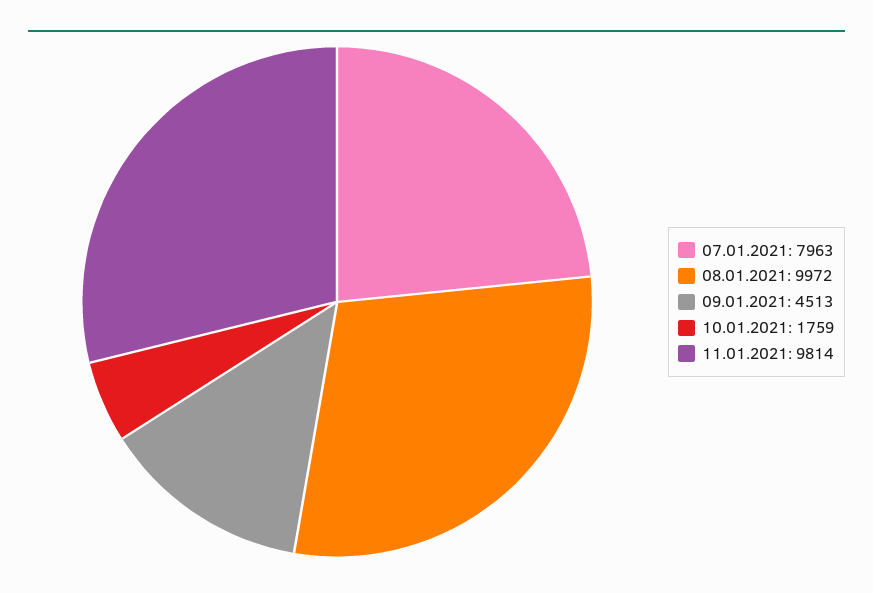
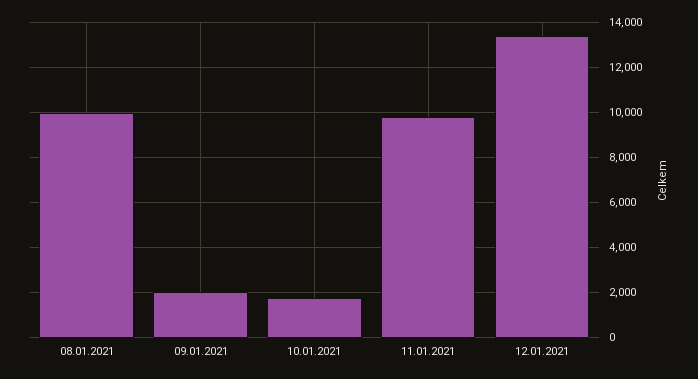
07.01.2021: 7963 -> none
09.01.2021: 4513 -> 2000
12.01.2021: none -> 13500

